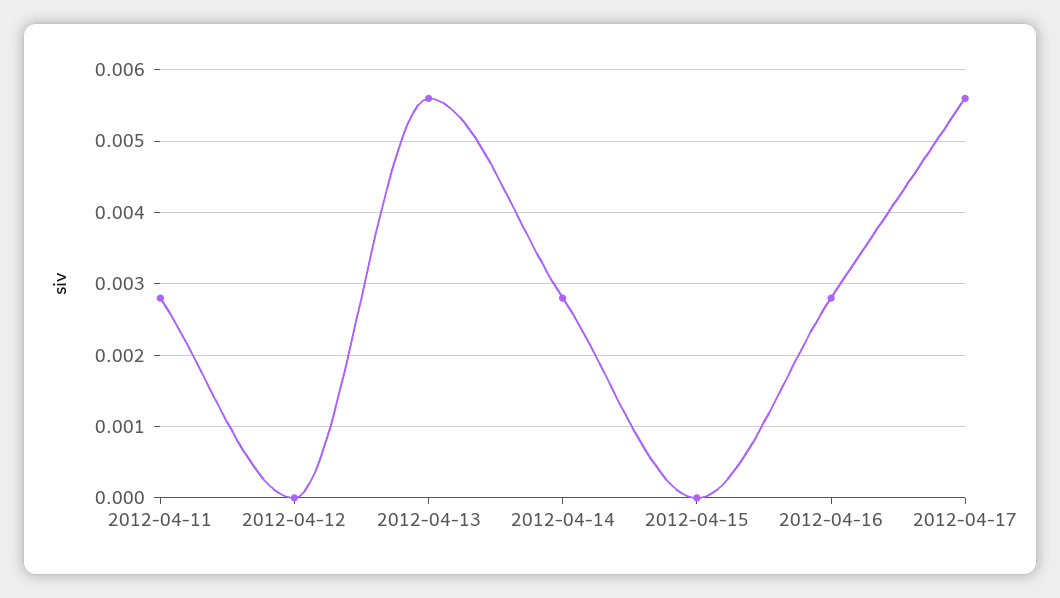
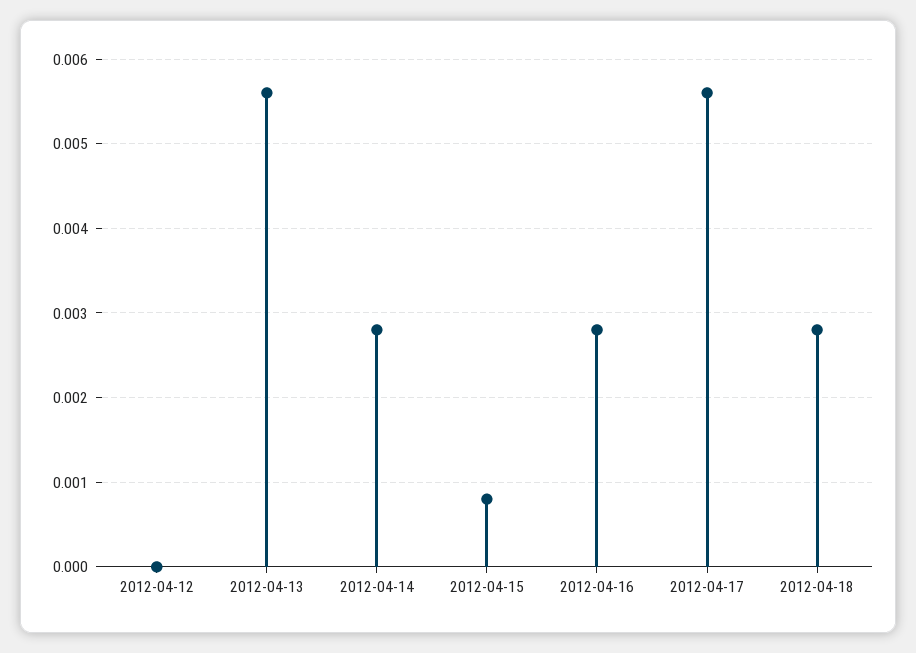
2012-04-11: 0.0028 -> none
2012-04-15: 0 -> 0.0008
2012-04-18: none -> 0.0028

